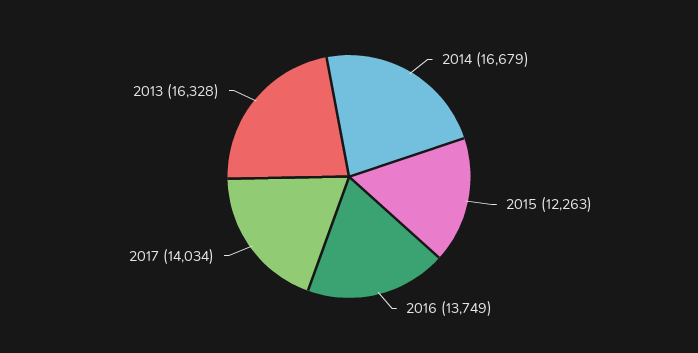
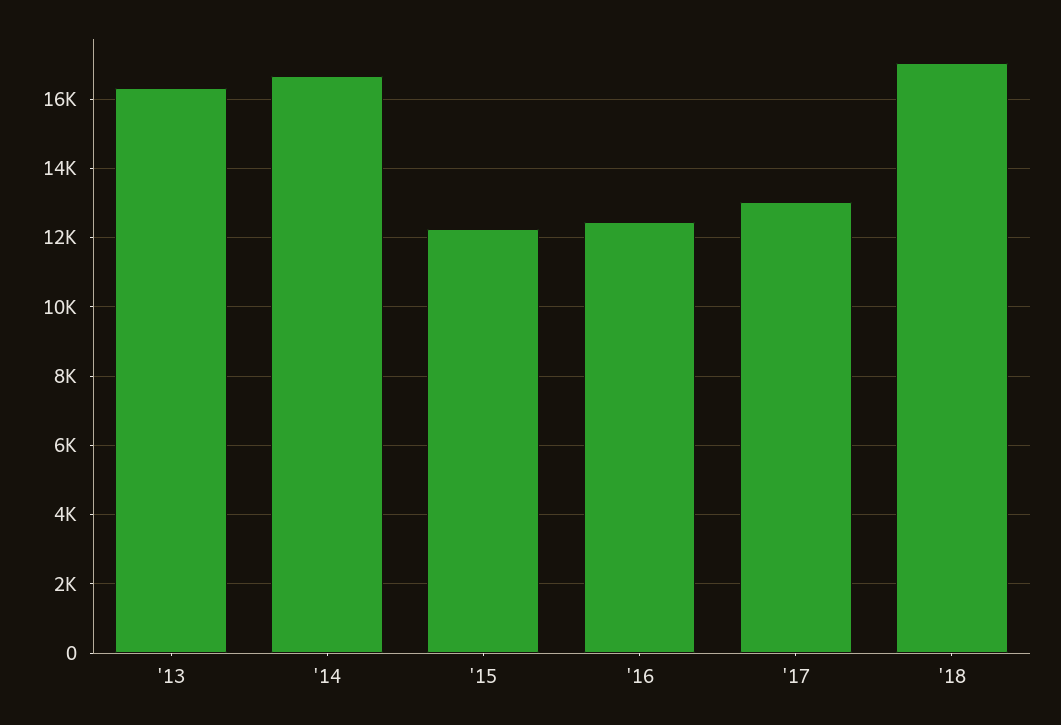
2016: 13749 -> 12400
2017: 14034 -> 13000
'18: none -> 17000

